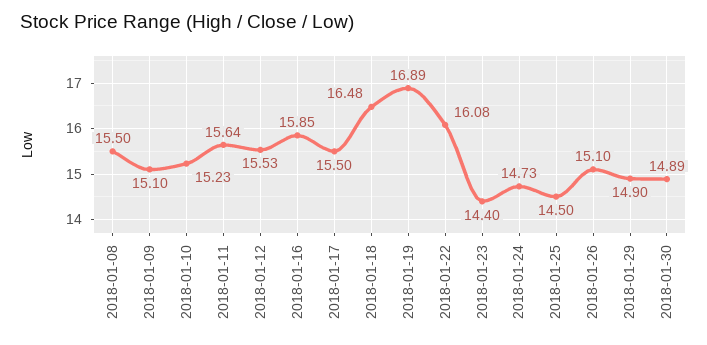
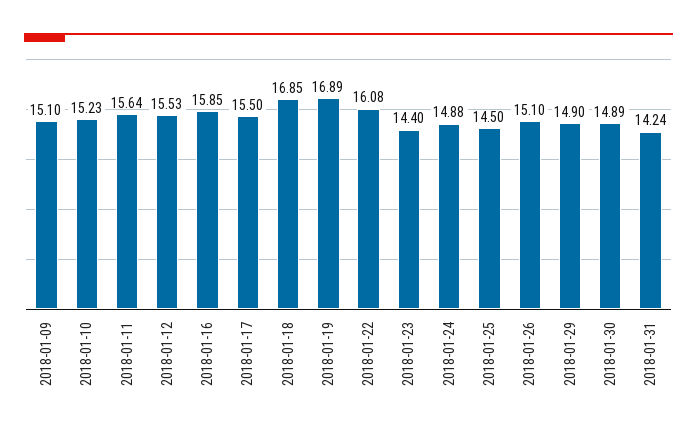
2018-01-08: 15.5 -> none
2018-01-18: 16.48 -> 16.85
2018-01-24: 14.73 -> 14.88
2018-01-31: none -> 14.24

